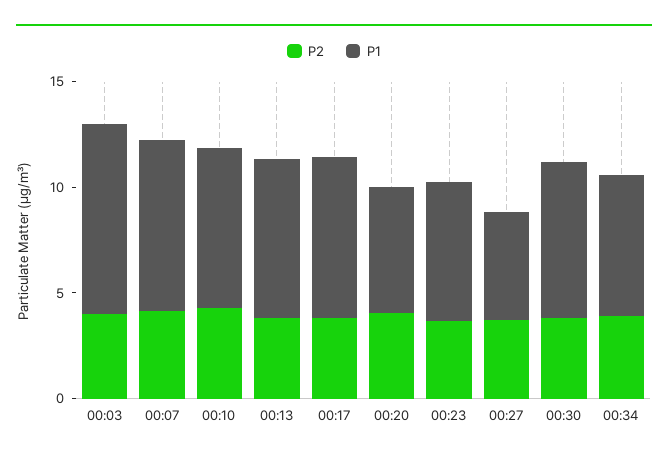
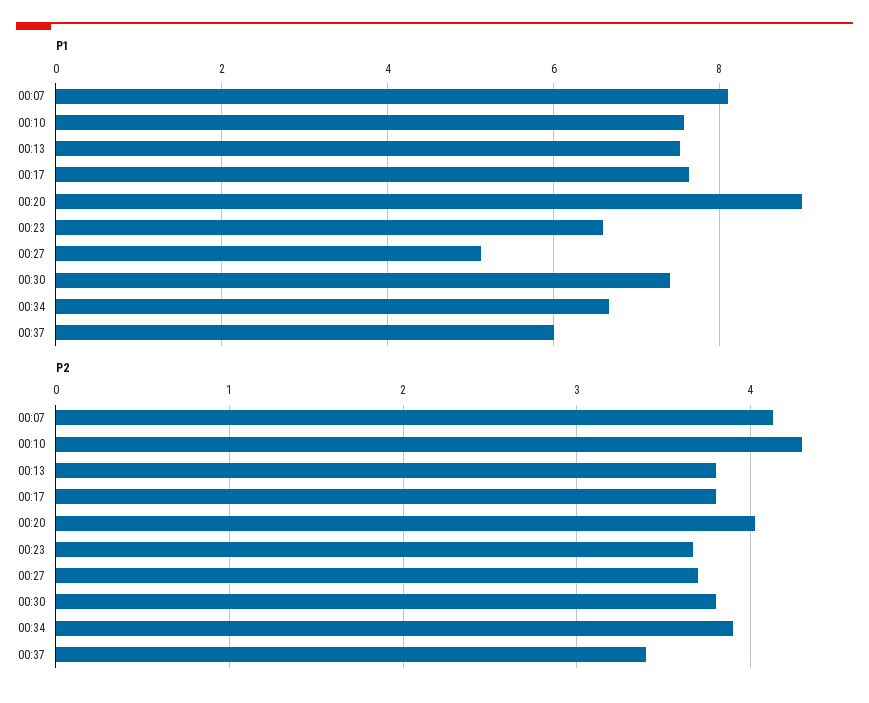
P2, 00:03: 4 -> none
P1, 00:03: 9 -> none
P1, 00:20: 6 -> 9
P1, 00:37: none -> 6
P2, 00:37: none -> 3.4

